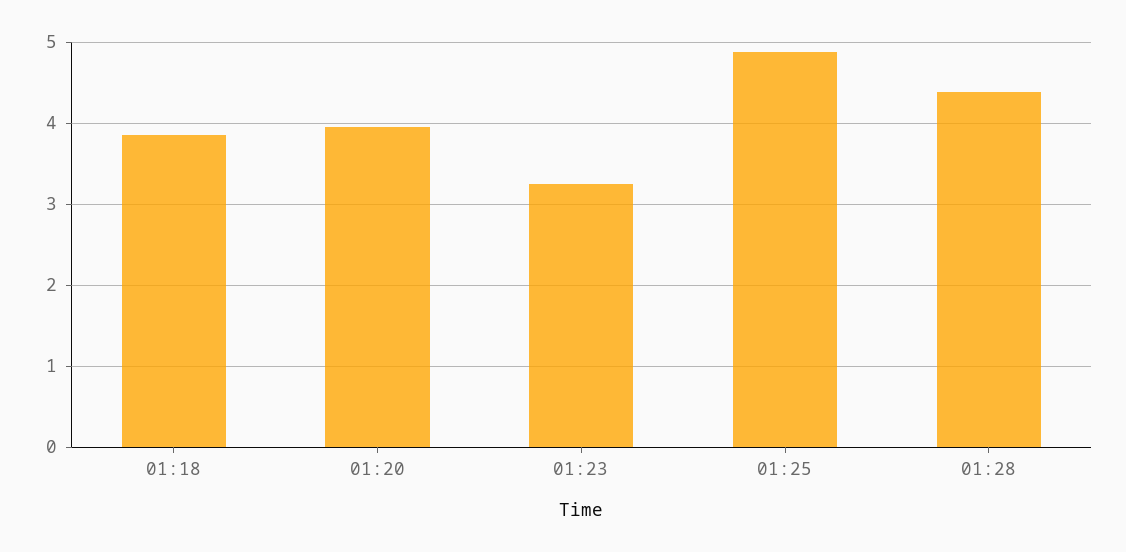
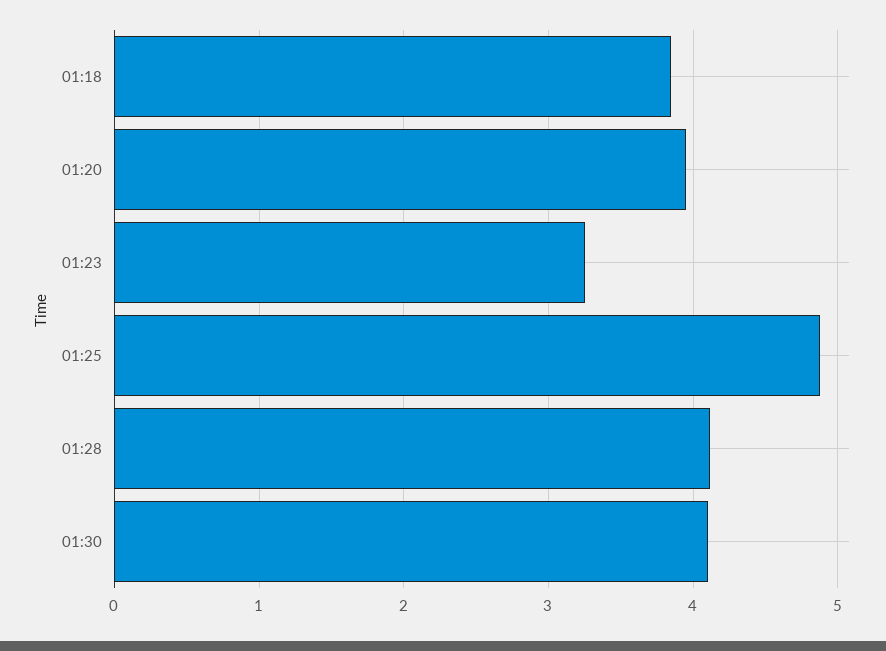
01:28: 4.4 -> 4.1
01:30: none -> 4.1

